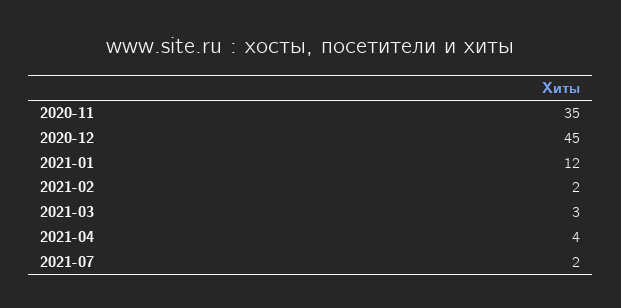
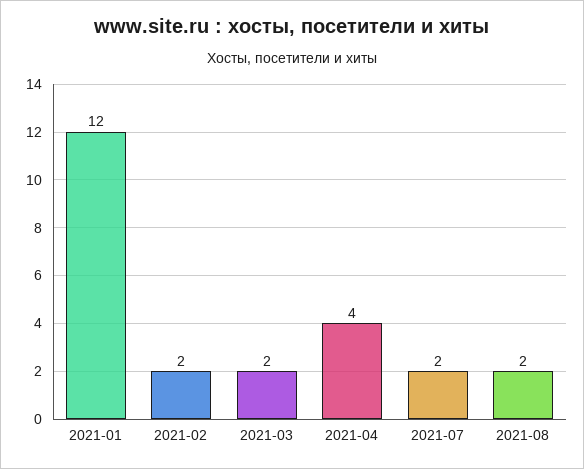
2020-11: 35 -> none
2020-12: 45 -> none
2021-03: 3 -> 2
2021-08: none -> 2

